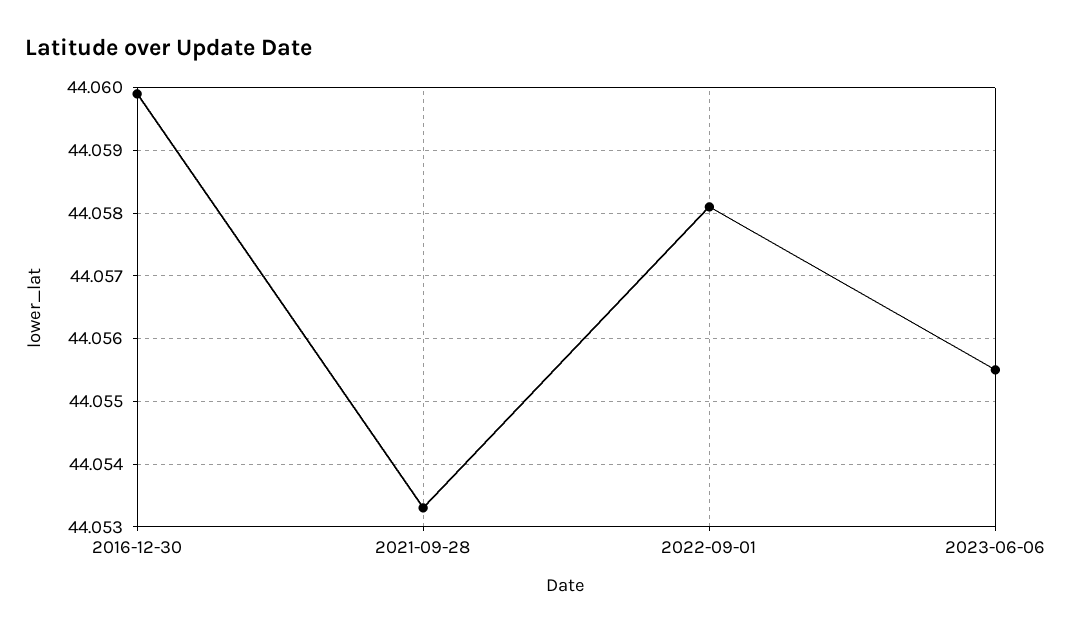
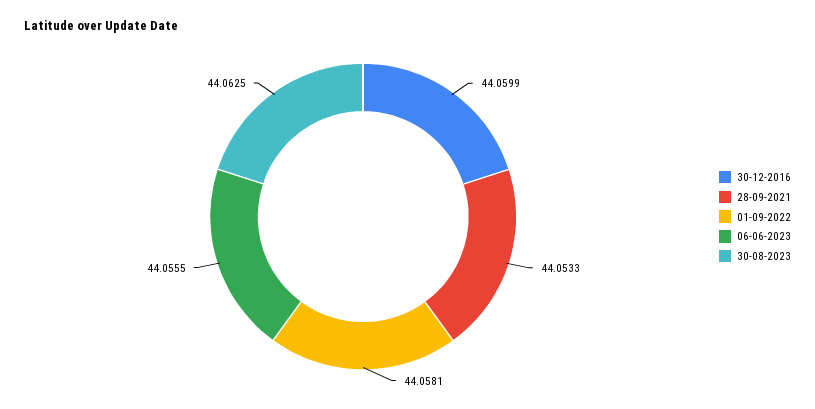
30-08-2023: none -> 44.0625

